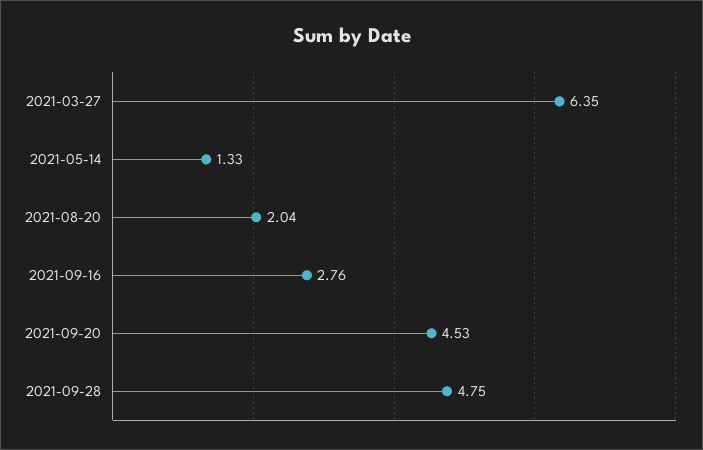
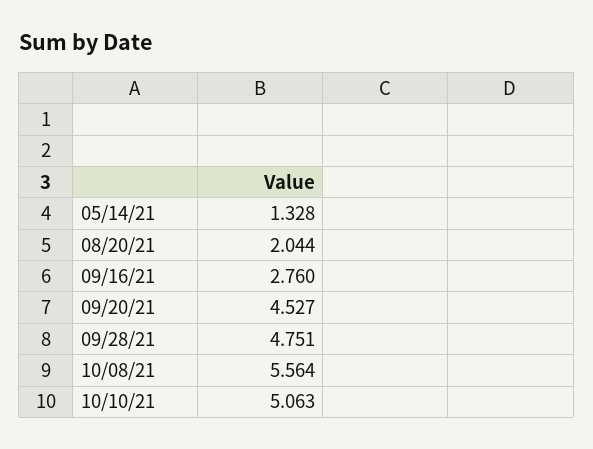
2021-03-27: 6.35 -> none
10/08/21: none -> 5.564
10/10/21: none -> 5.063

